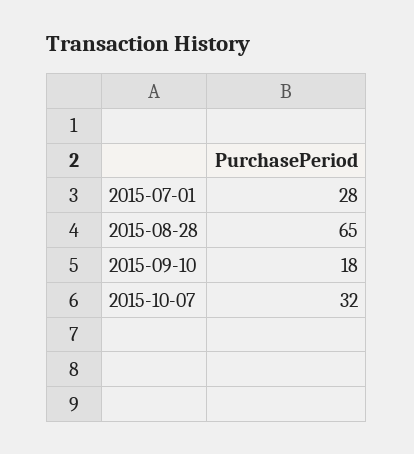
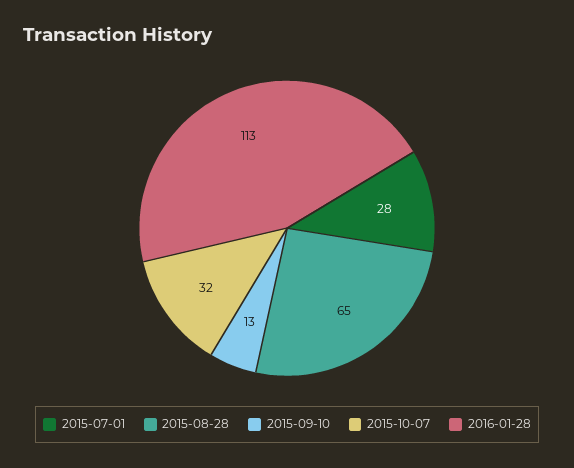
2015-09-10: 18 -> 13
2016-01-28: none -> 113

